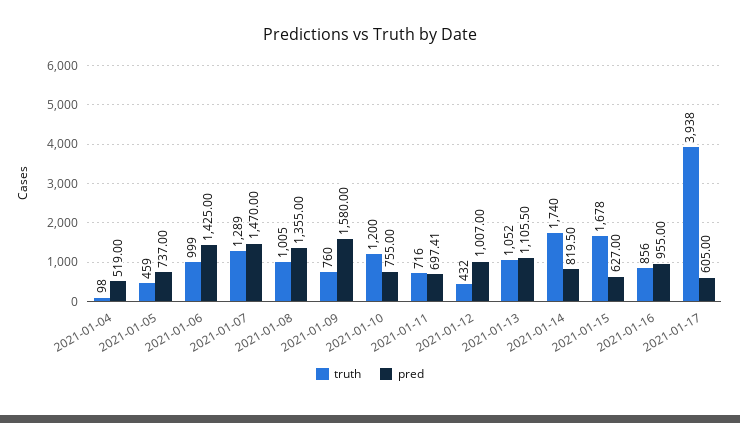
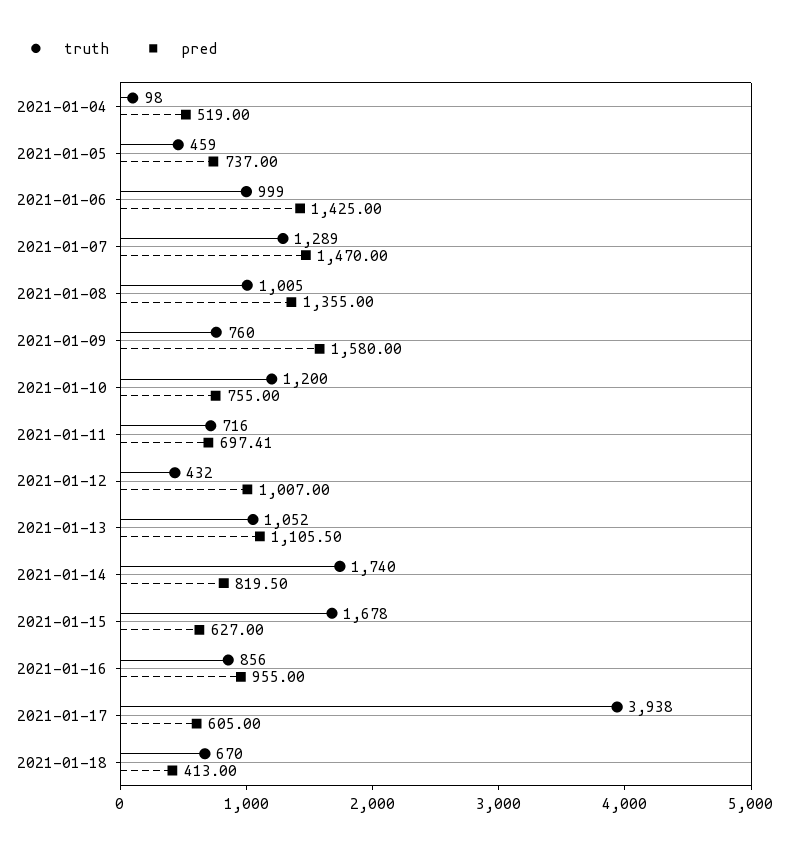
truth, 2021-01-18: none -> 670
pred, 2021-01-18: none -> 413

